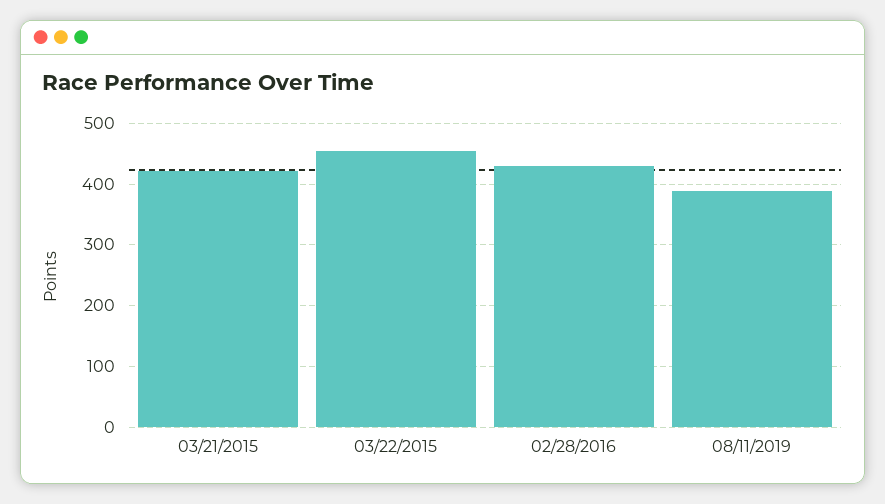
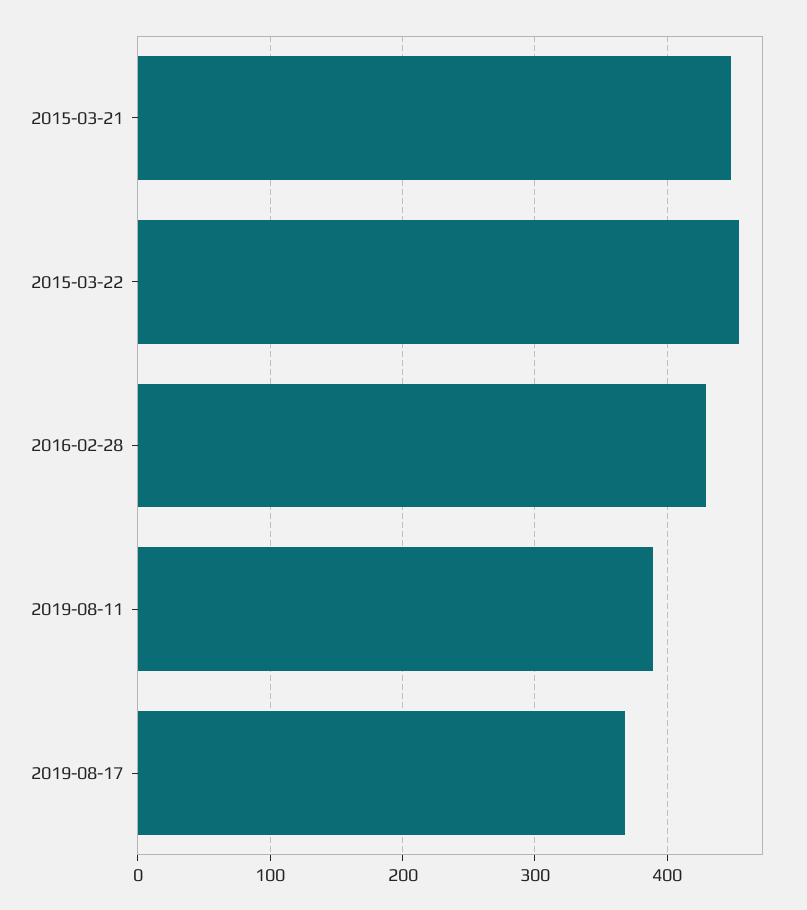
03/21/2015: 420 -> 450
2019-08-17: none -> 370

